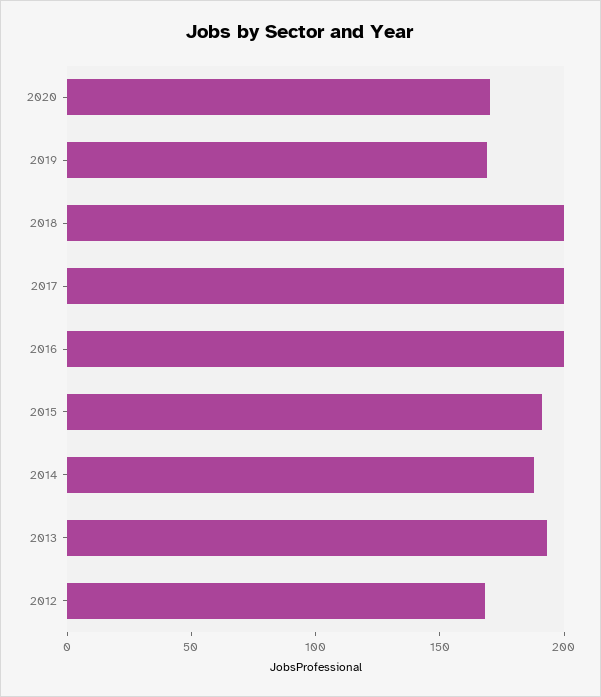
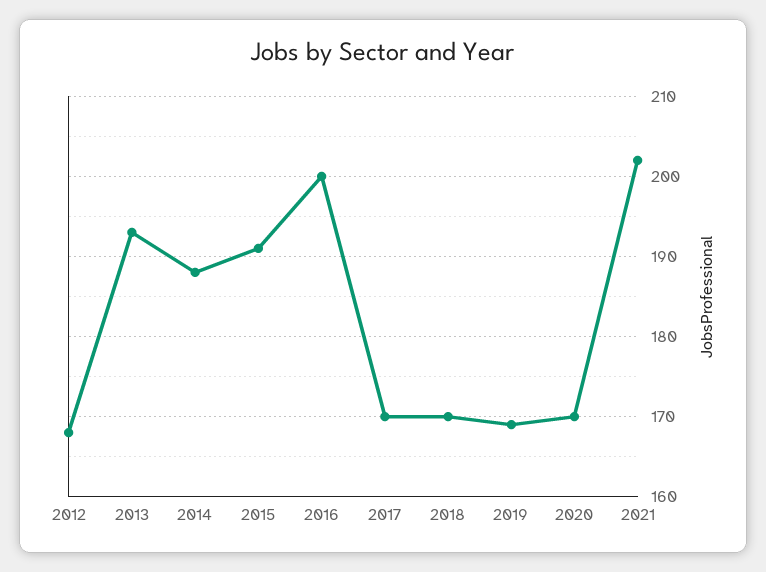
2018: 200 -> 170
2017: 200 -> 170
2021: none -> 202

